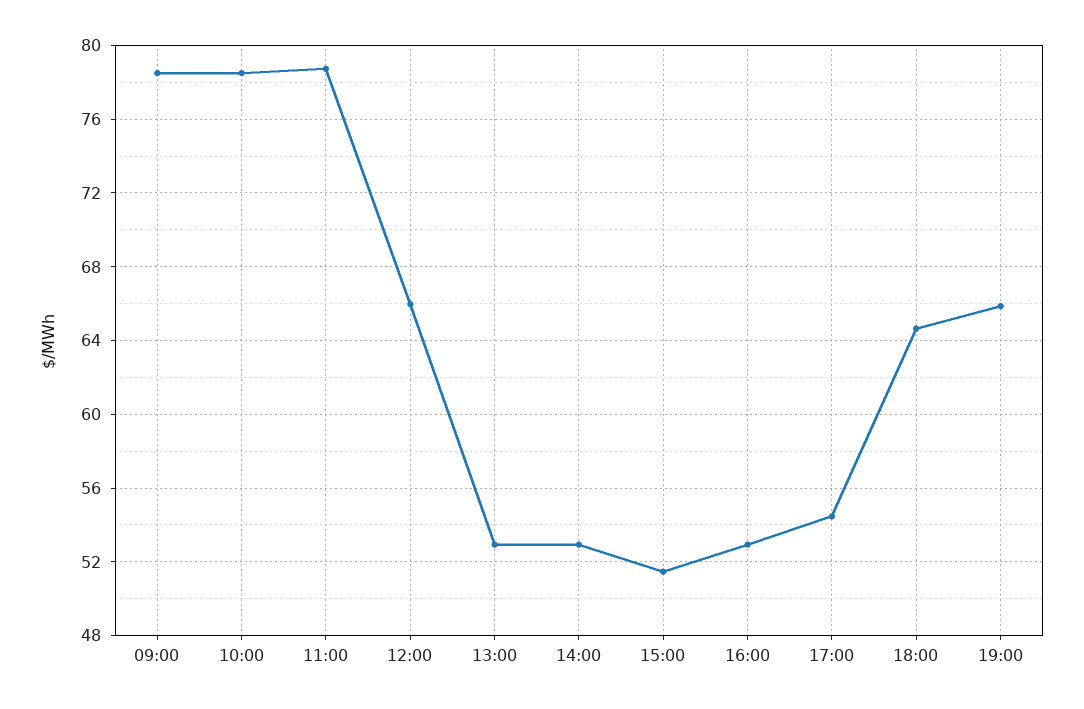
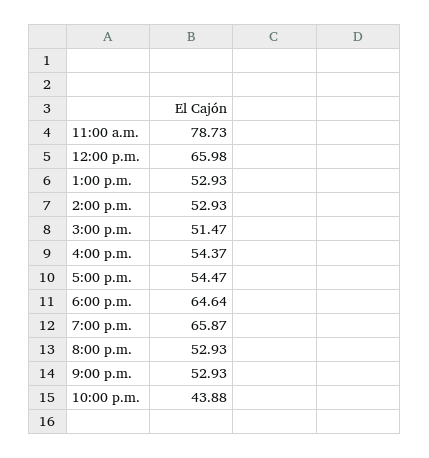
09:00: 78.5 -> none
10:00: 78.5 -> none
16:00: 53 -> 54.37
8:00 p.m.: none -> 52.93
9:00 p.m.: none -> 52.93
10:00 p.m.: none -> 43.88

